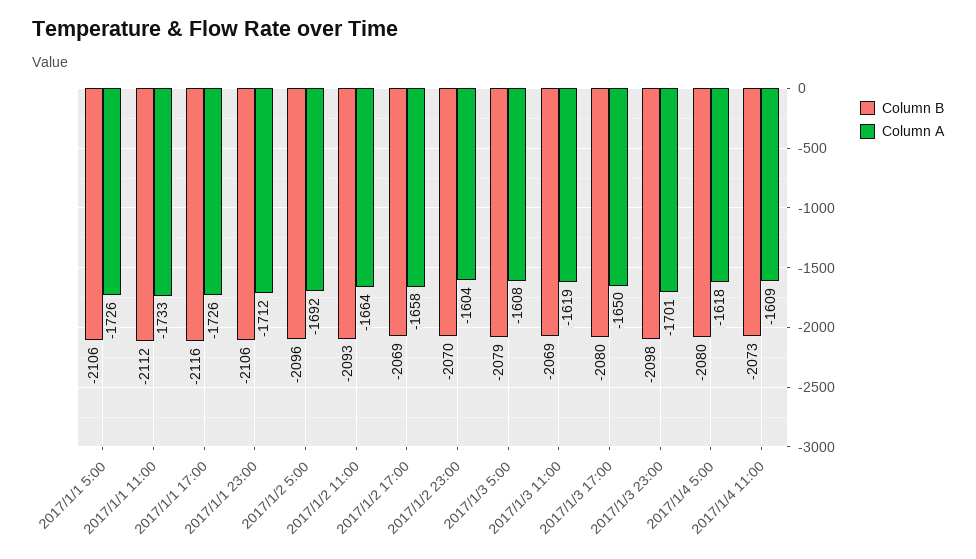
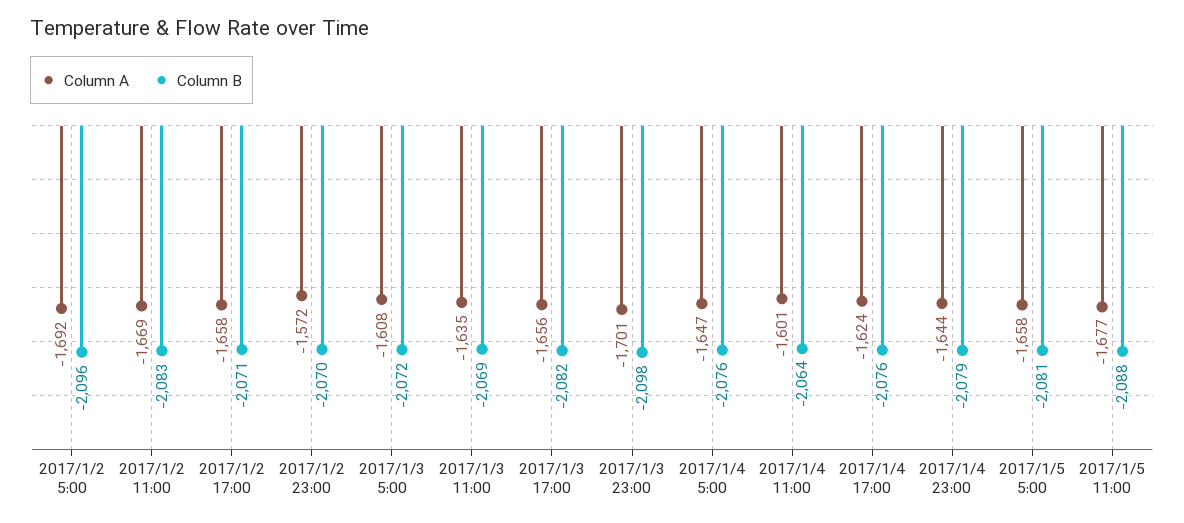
Column B, 2017/1/1 5:00: -2106 -> none
Column A, 2017/1/1 5:00: -1726 -> none
Column B, 2017/1/1 11:00: -2112 -> none
Column A, 2017/1/1 11:00: -1733 -> none
Column B, 2017/1/1 17:00: -2116 -> none
Column A, 2017/1/1 17:00: -1726 -> none
Column B, 2017/1/1 23:00: -2106 -> none
Column A, 2017/1/1 23:00: -1712 -> none
Column B, 2017/1/2 11:00: -2093 -> -2083
Column A, 2017/1/2 11:00: -1664 -> -1669
Column B, 2017/1/2 17:00: -2069 -> -2071
Column A, 2017/1/2 23:00: -1604 -> -1572
Column B, 2017/1/3 5:00: -2079 -> -2072
Column A, 2017/1/3 11:00: -1619 -> -1635
Column B, 2017/1/3 17:00: -2080 -> -2082
Column A, 2017/1/3 17:00: -1650 -> -1656
Column B, 2017/1/4 5:00: -2080 -> -2076
Column A, 2017/1/4 5:00: -1618 -> -1647
Column B, 2017/1/4 11:00: -2073 -> -2064
Column A, 2017/1/4 11:00: -1609 -> -1601
Column A, 2017/1/4 17:00: none -> -1624
Column B, 2017/1/4 17:00: none -> -2076
Column A, 2017/1/4 23:00: none -> -1644
Column B, 2017/1/4 23:00: none -> -2079
Column A, 2017/1/5 5:00: none -> -1658
Column B, 2017/1/5 5:00: none -> -2081
Column A, 2017/1/5 11:00: none -> -1677
Column B, 2017/1/5 11:00: none -> -2088

